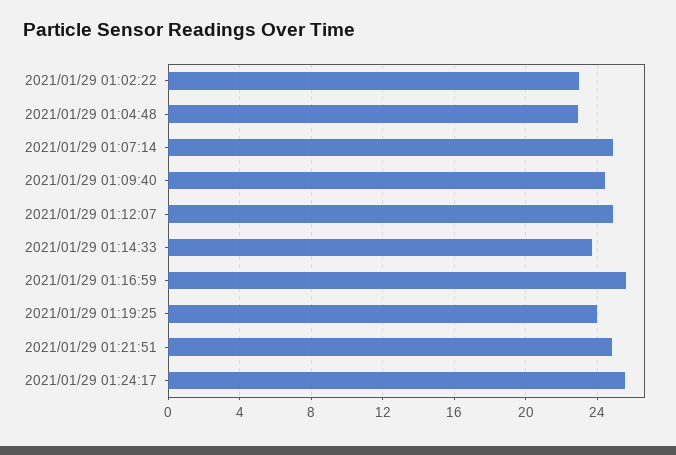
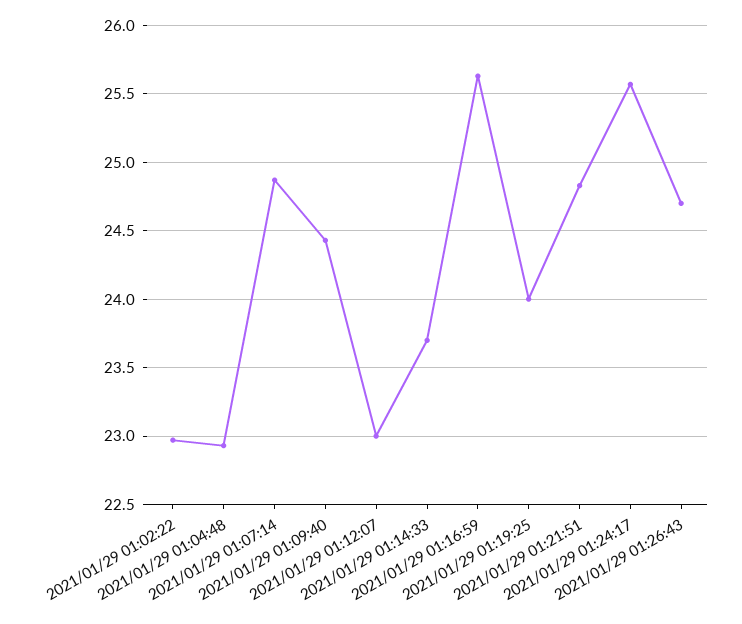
2021/01/29 01:12:07: 25 -> 23
2021/01/29 01:26:43: none -> 24.7

